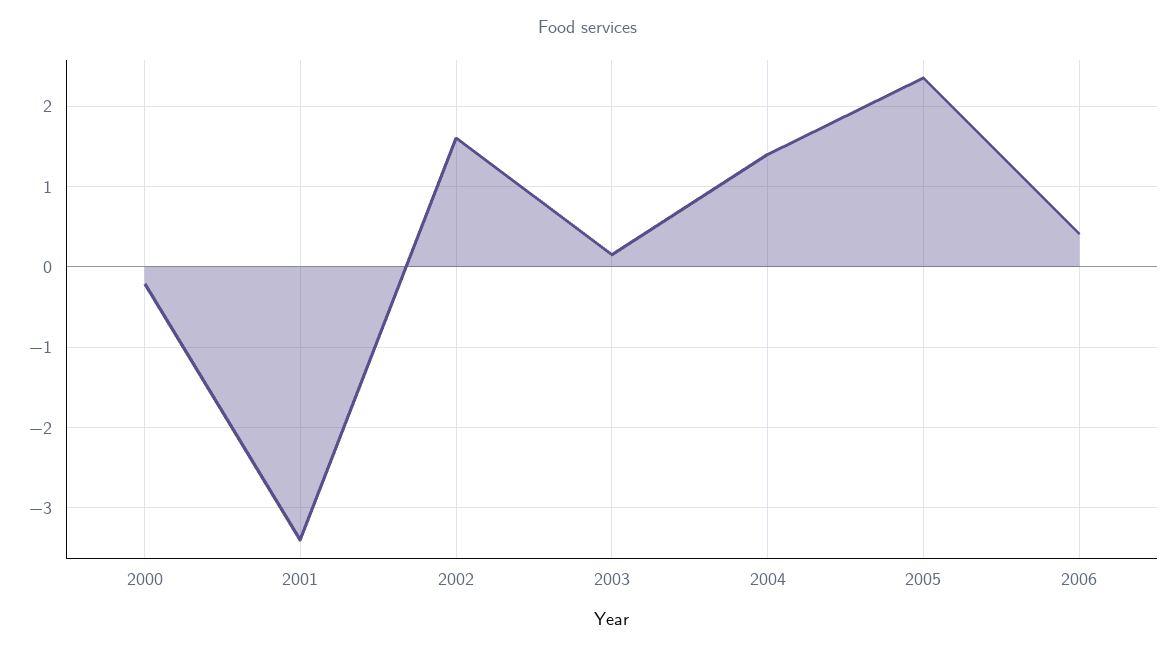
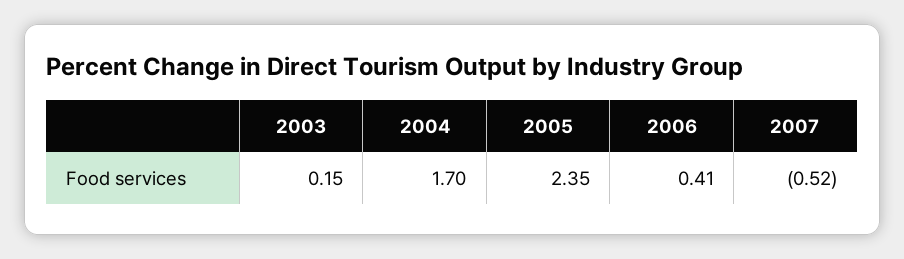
2000: -0.2 -> none
2001: -3.4 -> none
2002: 1.6 -> none
2004: 1.4 -> 1.7
2007: none -> -0.52

